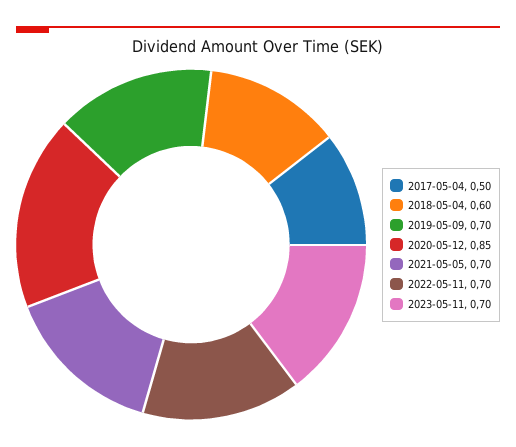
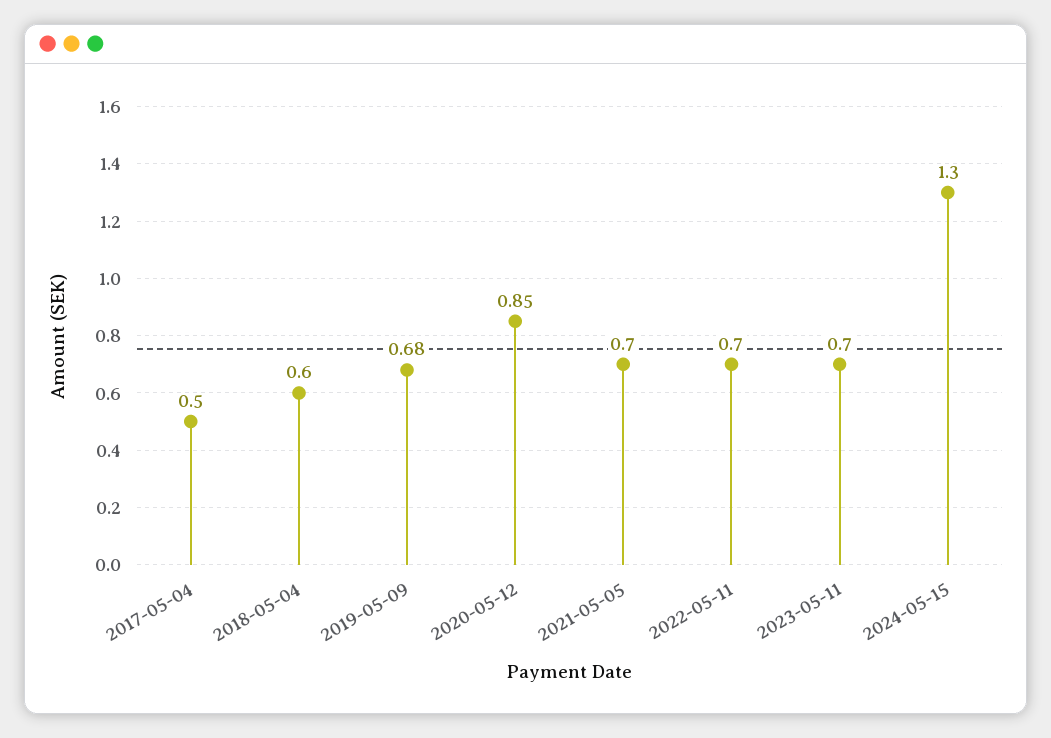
2019-05-09: 0.7 -> 0.68
2024-05-15: none -> 1.3

